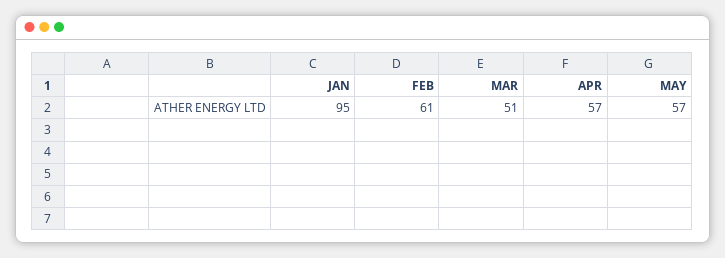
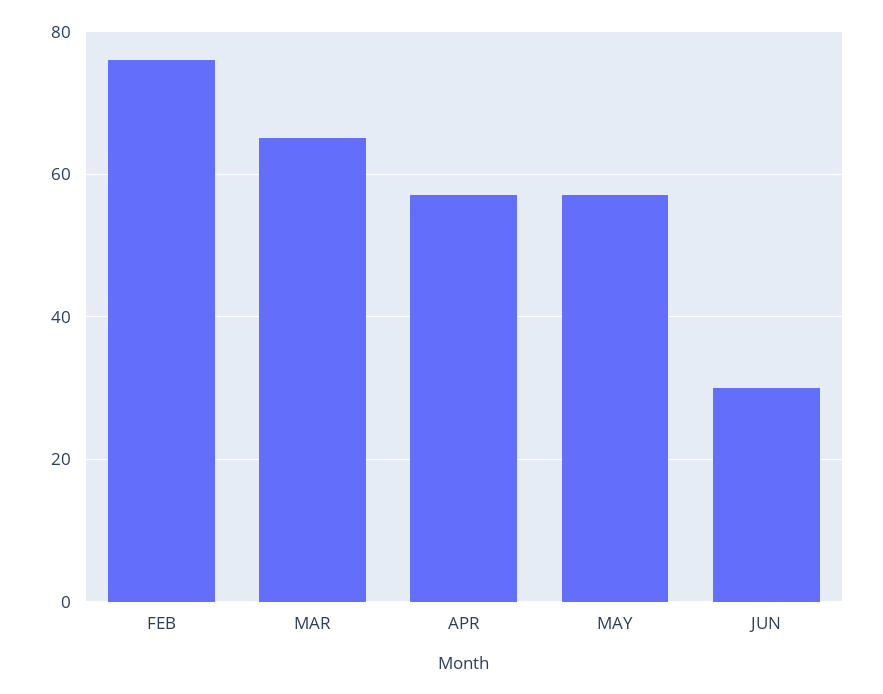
JAN: 95 -> none
FEB: 61 -> 75
MAR: 51 -> 65
JUN: none -> 30

